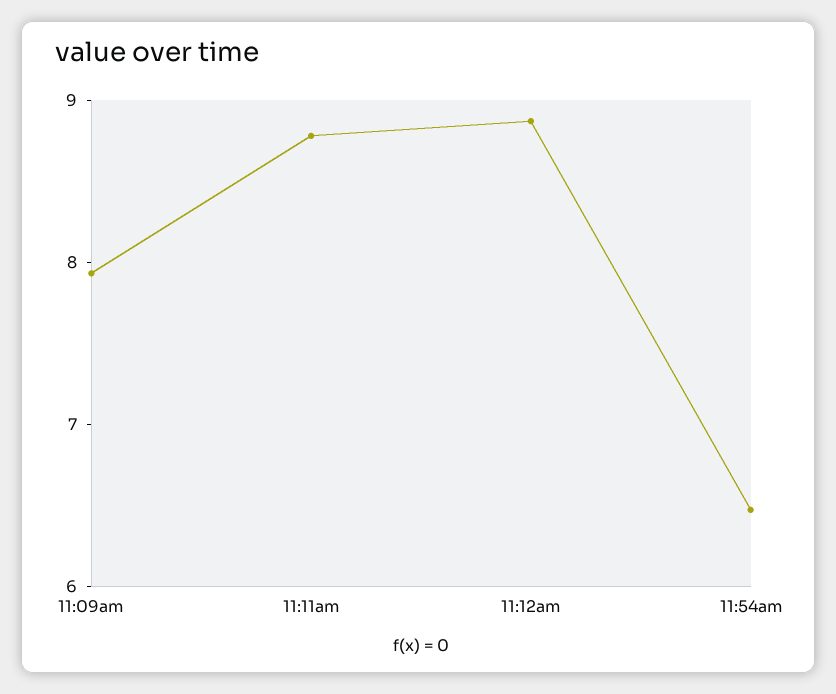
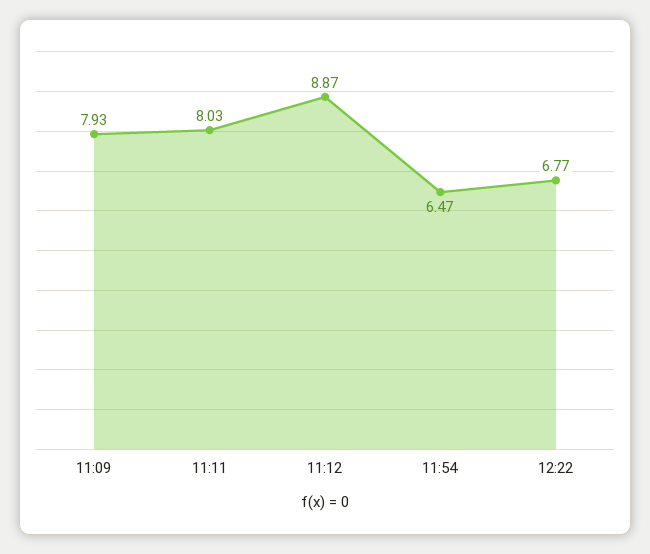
11:11am: 8.8 -> 8.03
12:22: none -> 6.77

